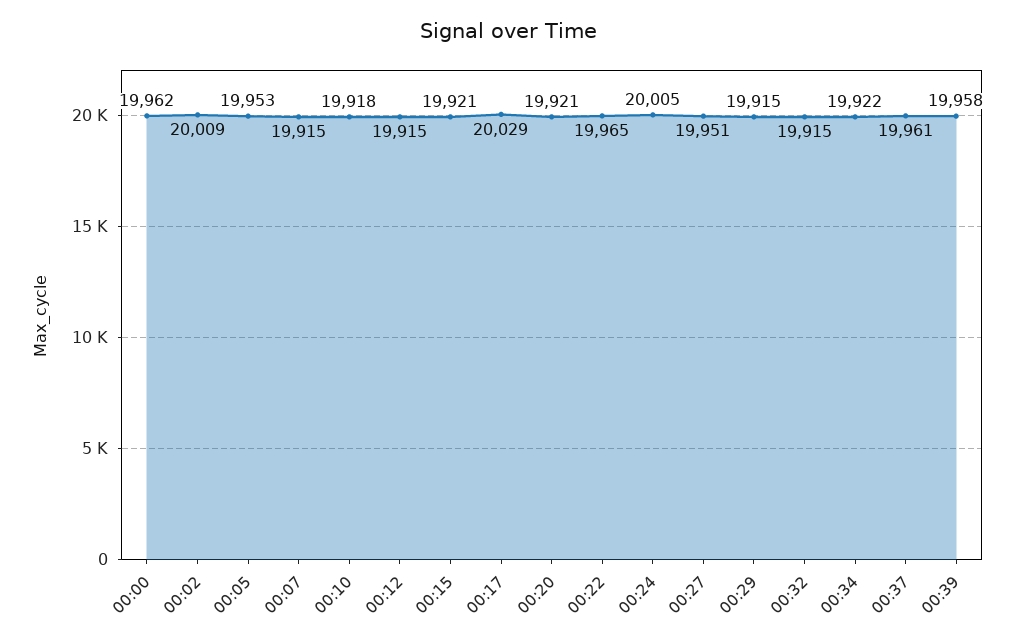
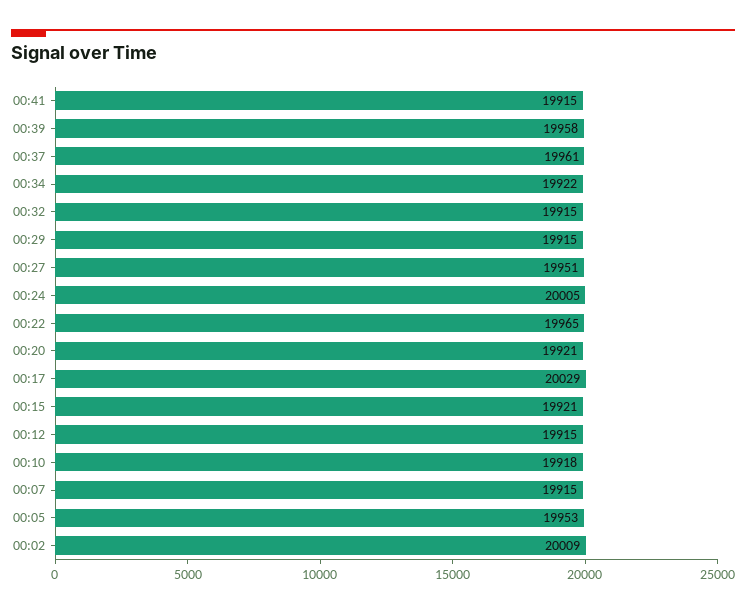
00:00: 19962 -> none
00:41: none -> 19915

